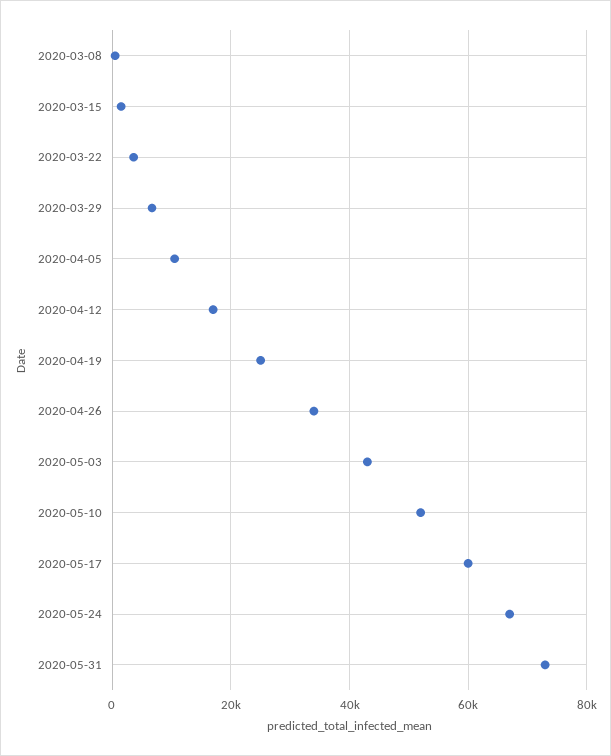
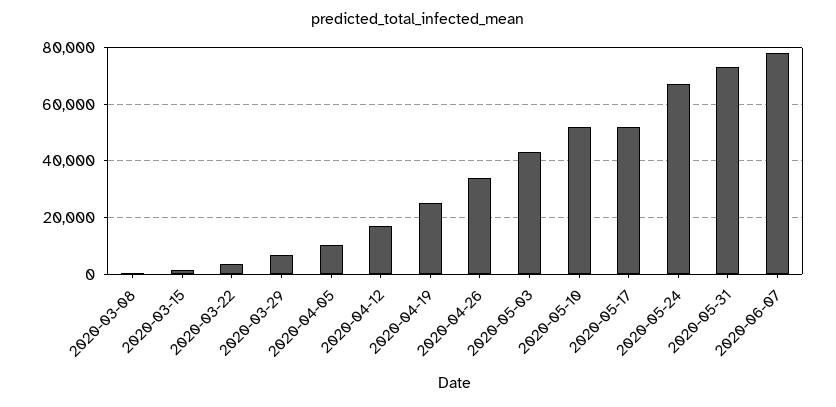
2020-05-17: 60000 -> 52500
2020-06-07: none -> 77500

